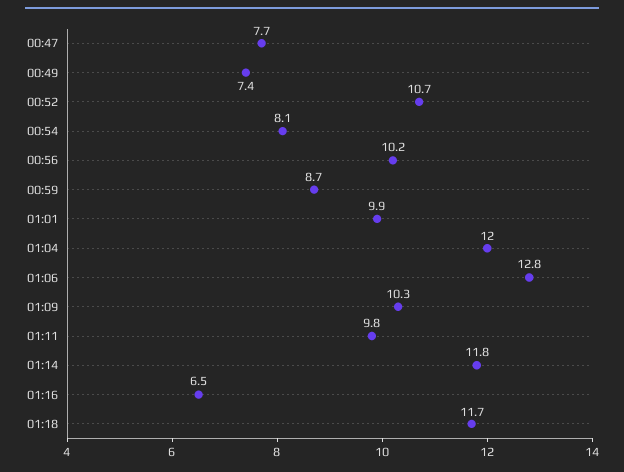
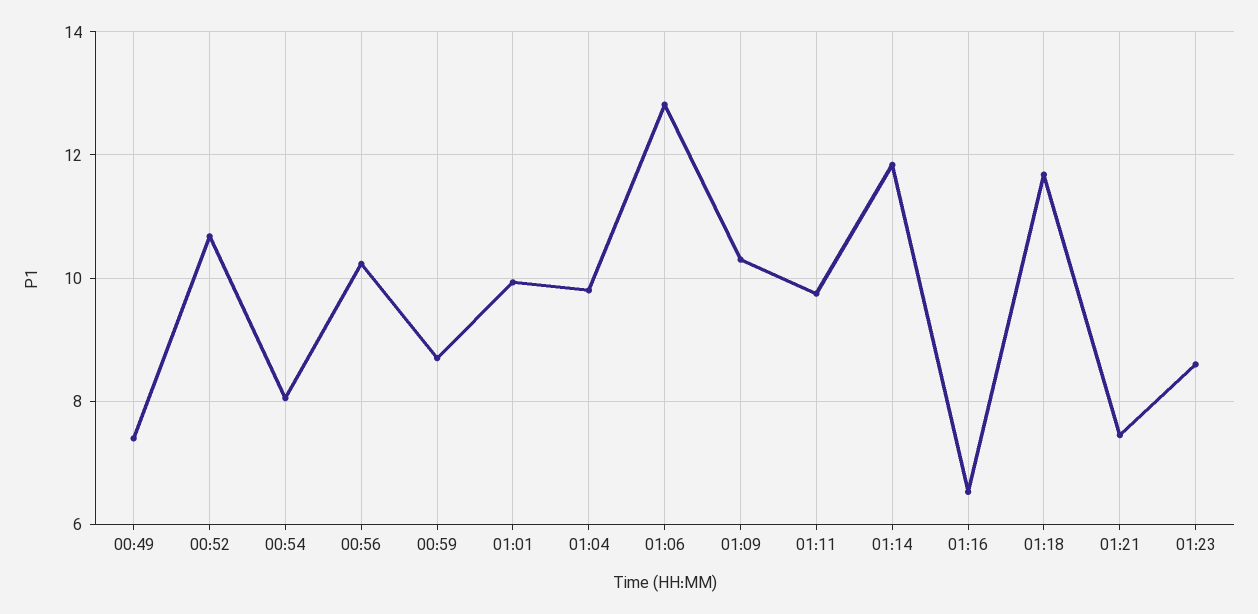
00:47: 7.7 -> none
01:04: 12 -> 9.8
01:21: none -> 7.4
01:23: none -> 8.6

